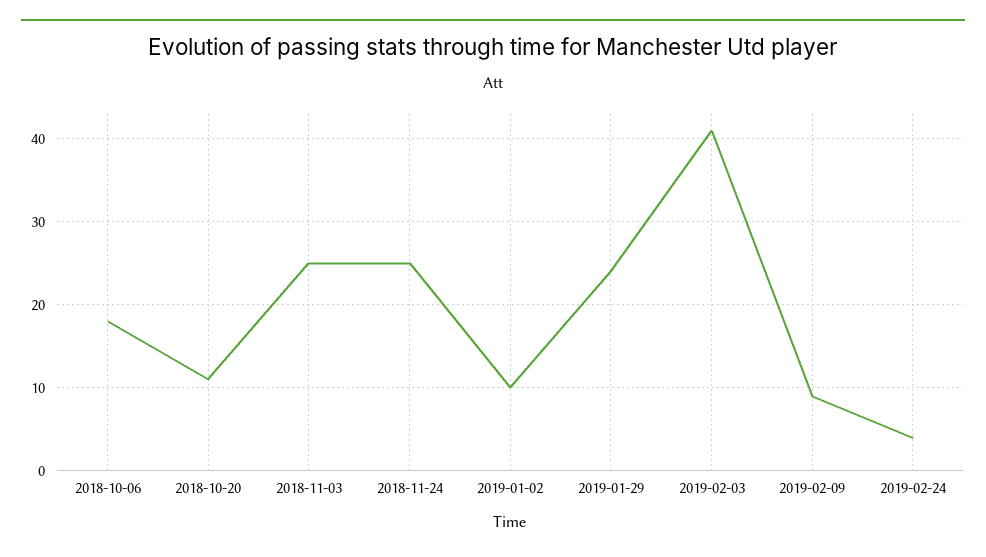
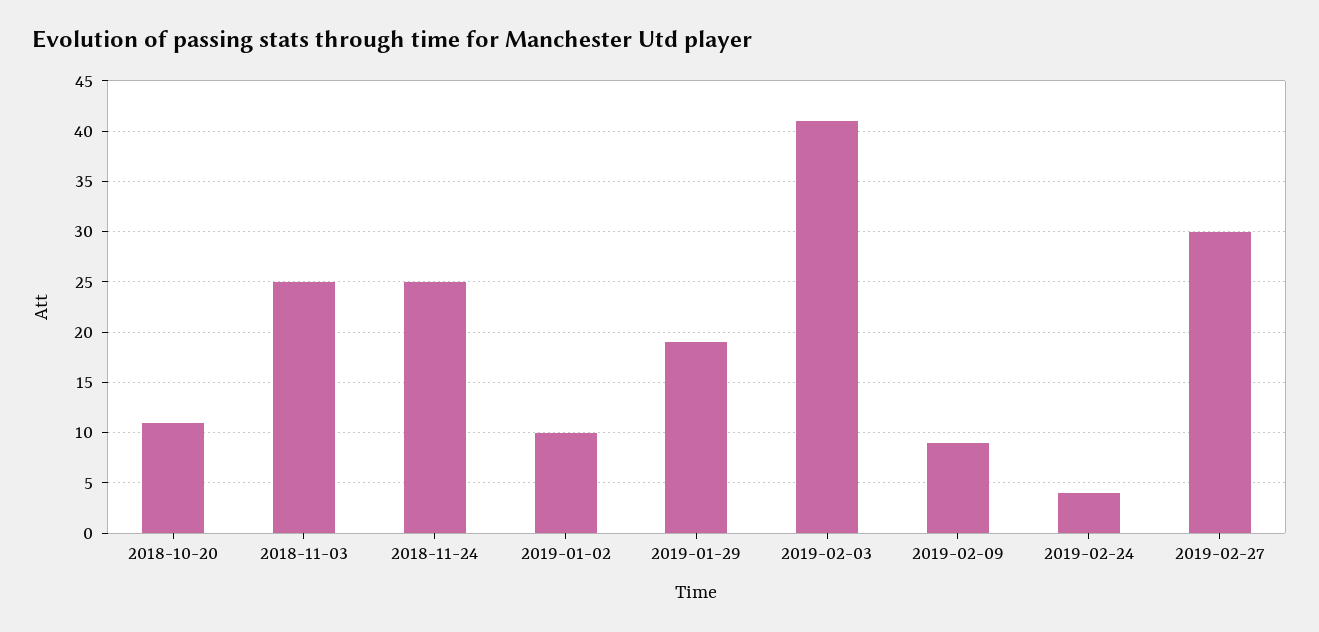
2018-10-06: 18 -> none
2019-01-29: 24 -> 19
2019-02-27: none -> 30

